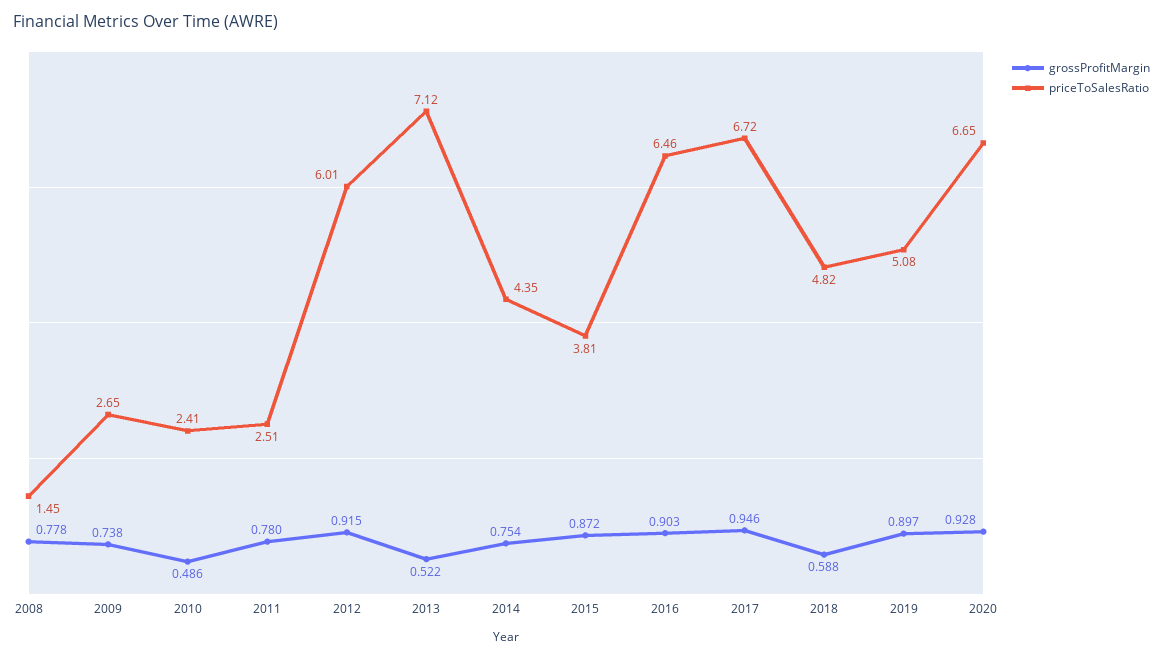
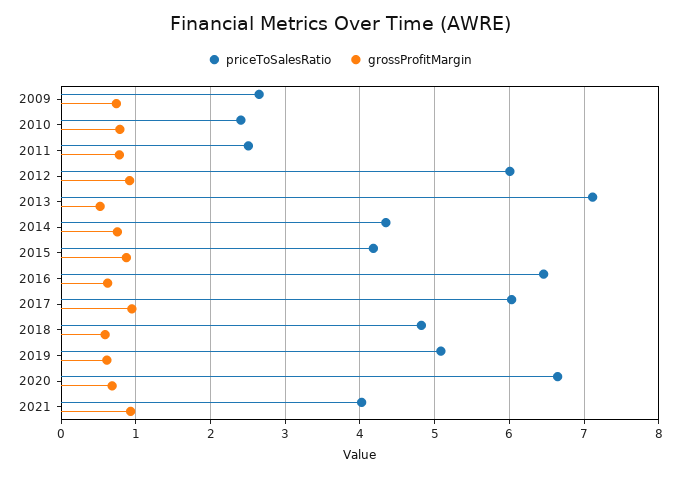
grossProfitMargin, 2008: 0.778 -> none
priceToSalesRatio, 2008: 1.45 -> none
grossProfitMargin, 2010: 0.486 -> 0.8
priceToSalesRatio, 2015: 3.81 -> 4.2
grossProfitMargin, 2016: 0.903 -> 0.6
priceToSalesRatio, 2017: 6.72 -> 6
grossProfitMargin, 2019: 0.897 -> 0.6
grossProfitMargin, 2020: 0.928 -> 0.7
priceToSalesRatio, 2021: none -> 4
grossProfitMargin, 2021: none -> 0.9

